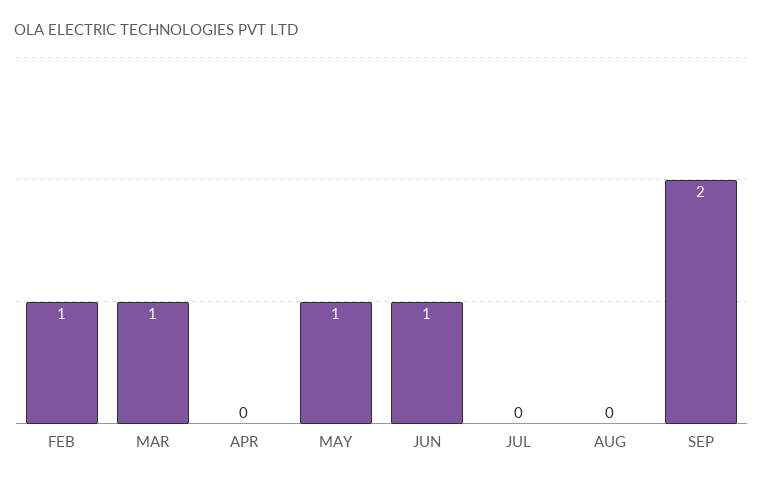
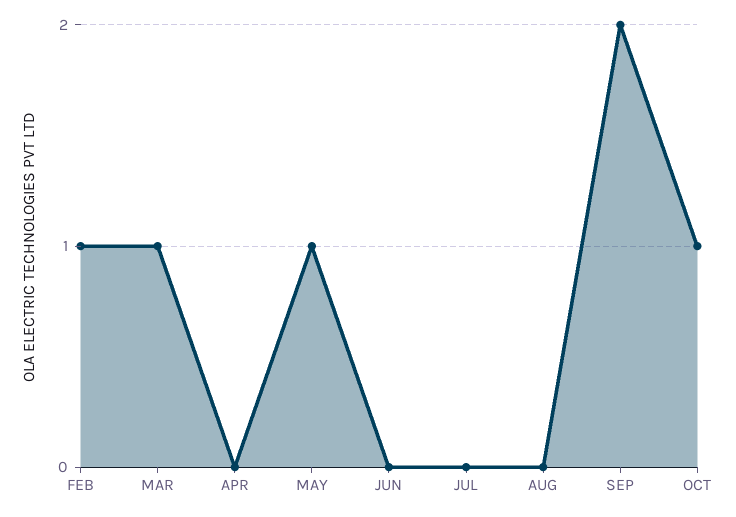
JUN: 1 -> 0
OCT: none -> 1

